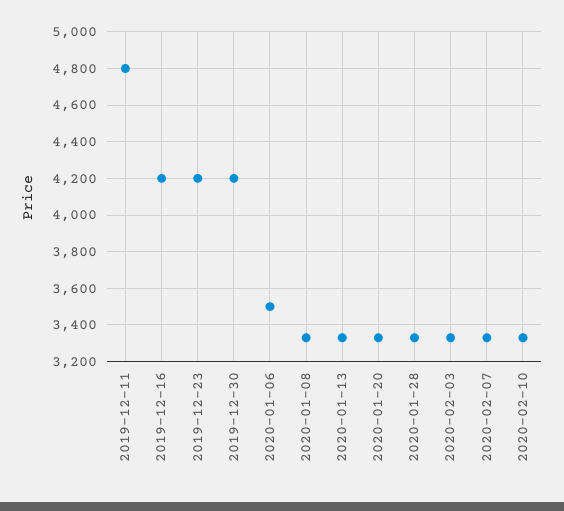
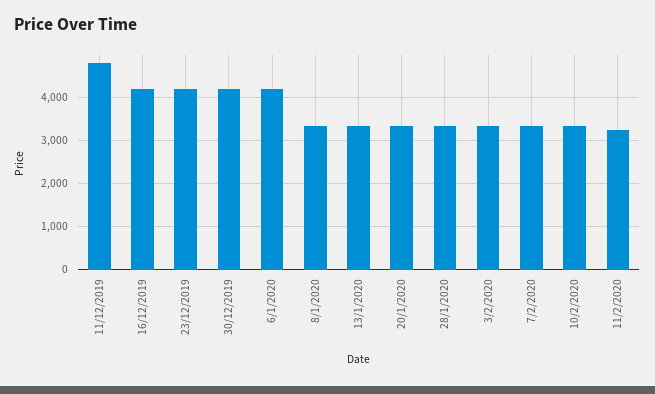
2020-01-06: 3500 -> 4200
11/2/2020: none -> 3200

